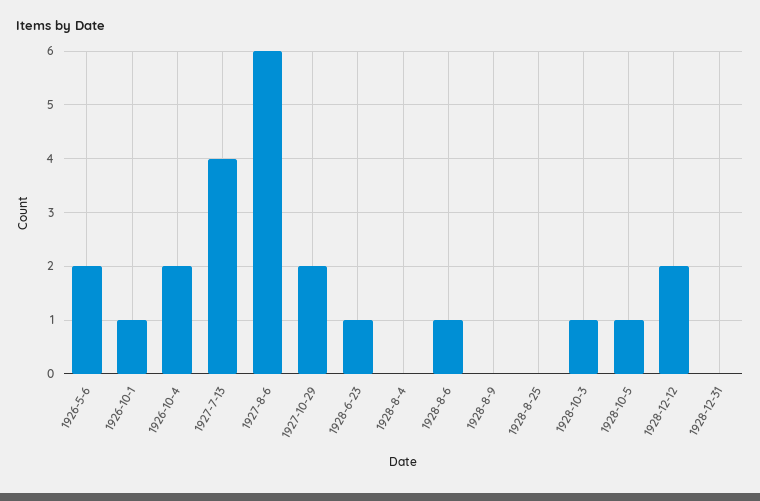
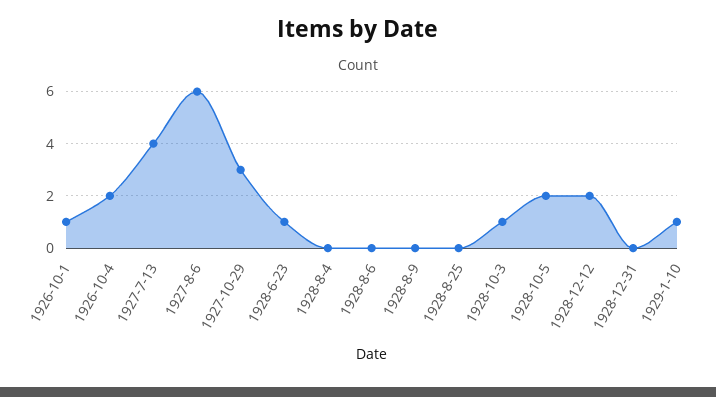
1926-5-6: 2 -> none
1927-10-29: 2 -> 3
1928-8-6: 1 -> 0
1928-10-5: 1 -> 2
1929-1-10: none -> 1

